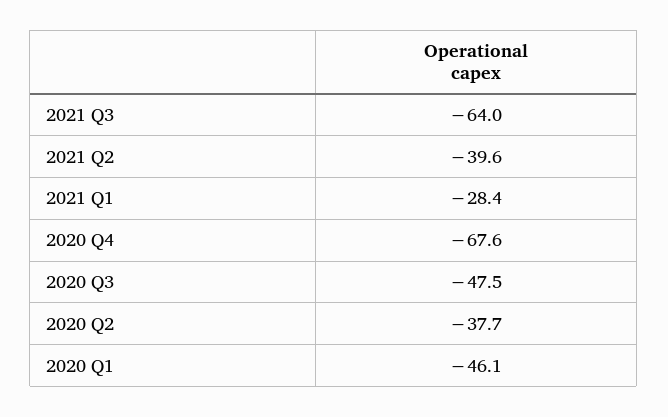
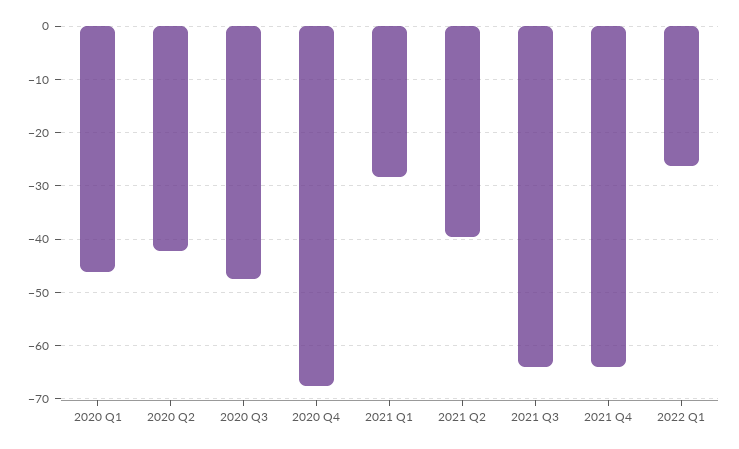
2020 Q2: -37.7 -> -42
2021 Q4: none -> -64
2022 Q1: none -> -26

